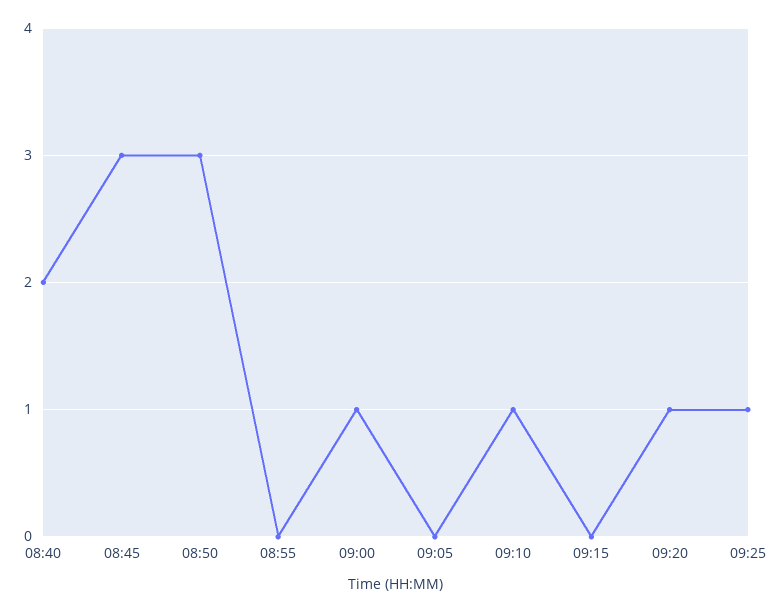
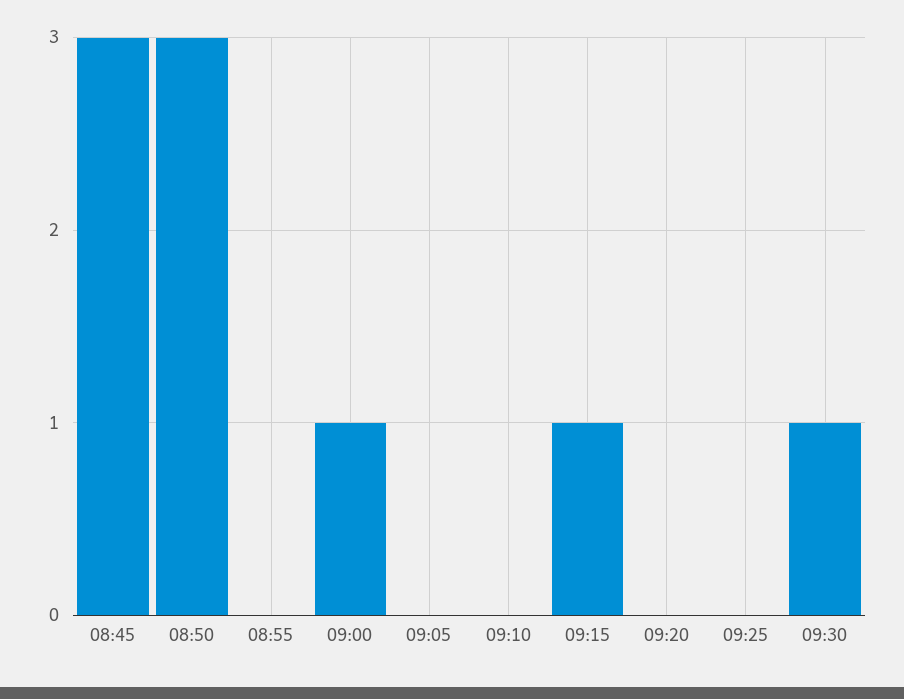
08:40: 2 -> none
09:10: 1 -> 0
09:15: 0 -> 1
09:20: 1 -> 0
09:25: 1 -> 0
09:30: none -> 1

